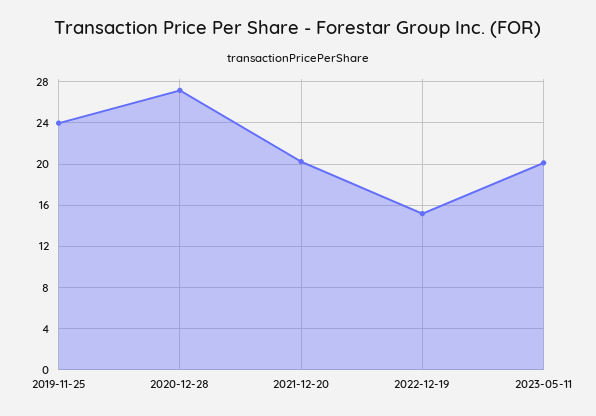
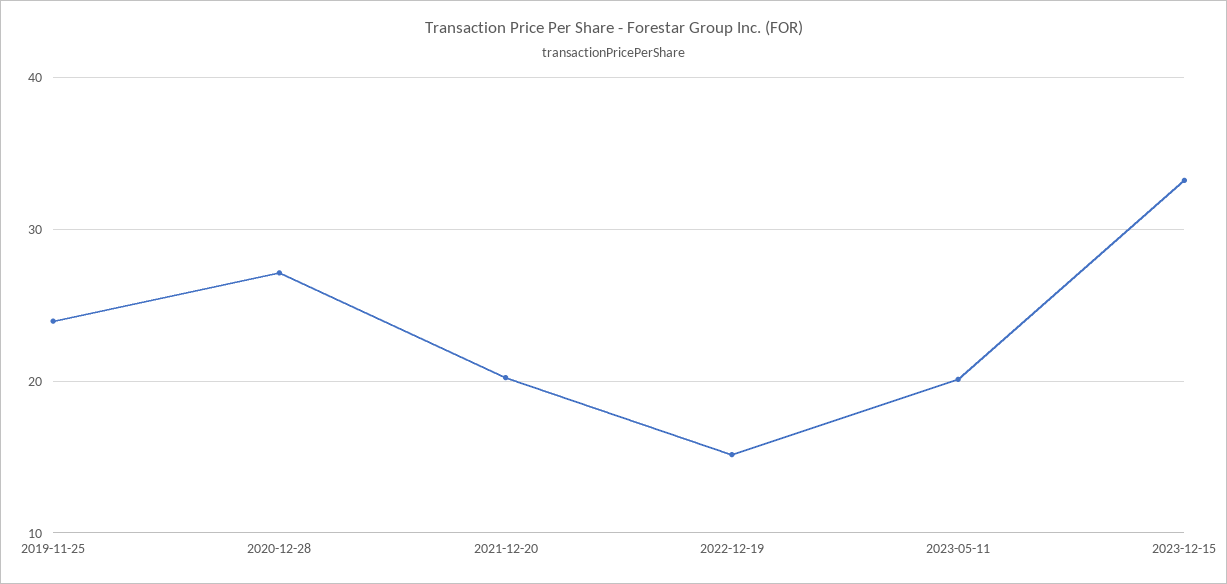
2023-12-15: none -> 33

